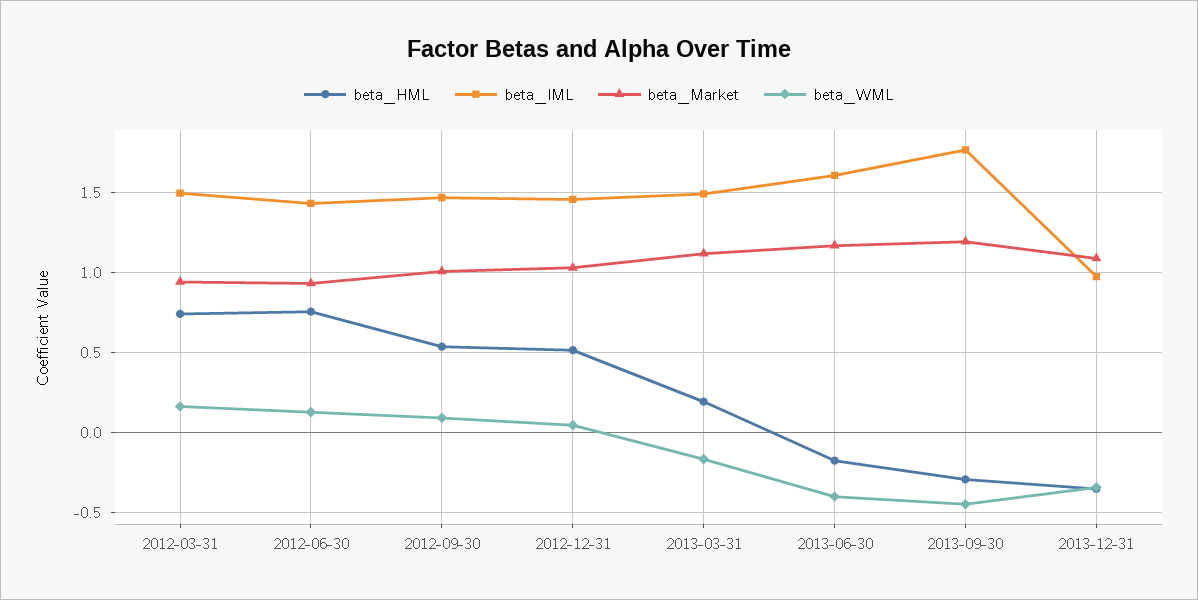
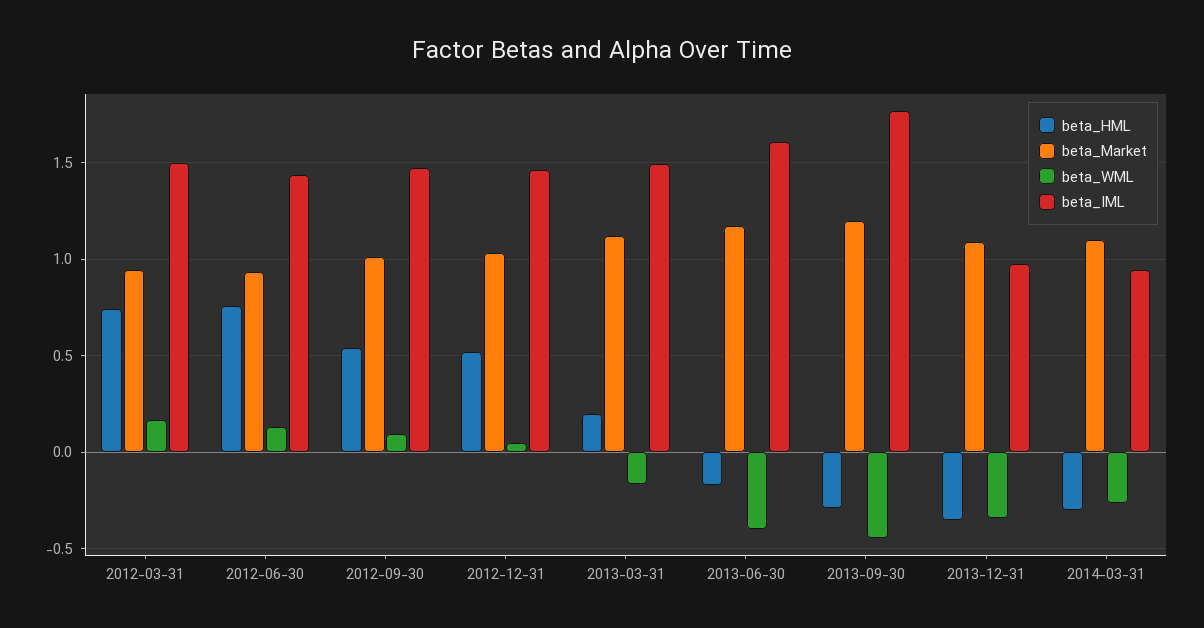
beta_HML, 2014-03-31: none -> -0.3
beta_Market, 2014-03-31: none -> 1.1
beta_WML, 2014-03-31: none -> -0.25
beta_IML, 2014-03-31: none -> 0.95

